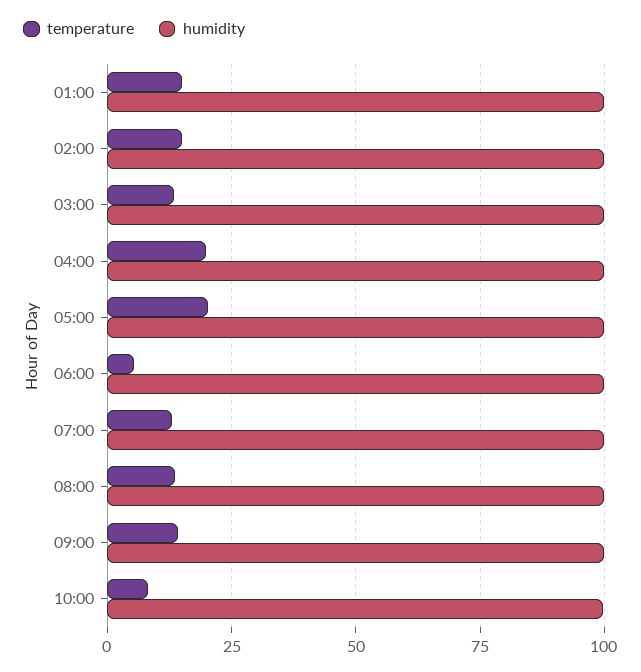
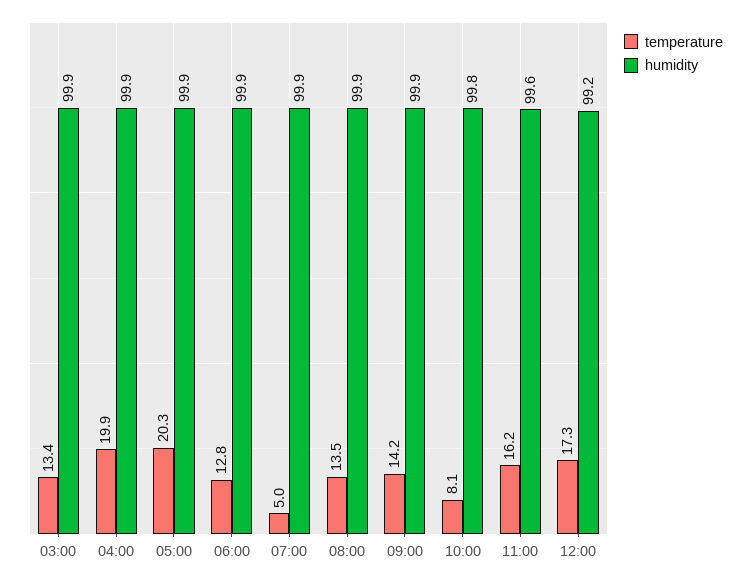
temperature, 01:00: 15 -> none
humidity, 01:00: 100 -> none
temperature, 02:00: 15 -> none
humidity, 02:00: 100 -> none
temperature, 06:00: 5 -> 12.8
temperature, 07:00: 12.5 -> 5
temperature, 11:00: none -> 16.2
humidity, 11:00: none -> 99.6
temperature, 12:00: none -> 17.3
humidity, 12:00: none -> 99.2

